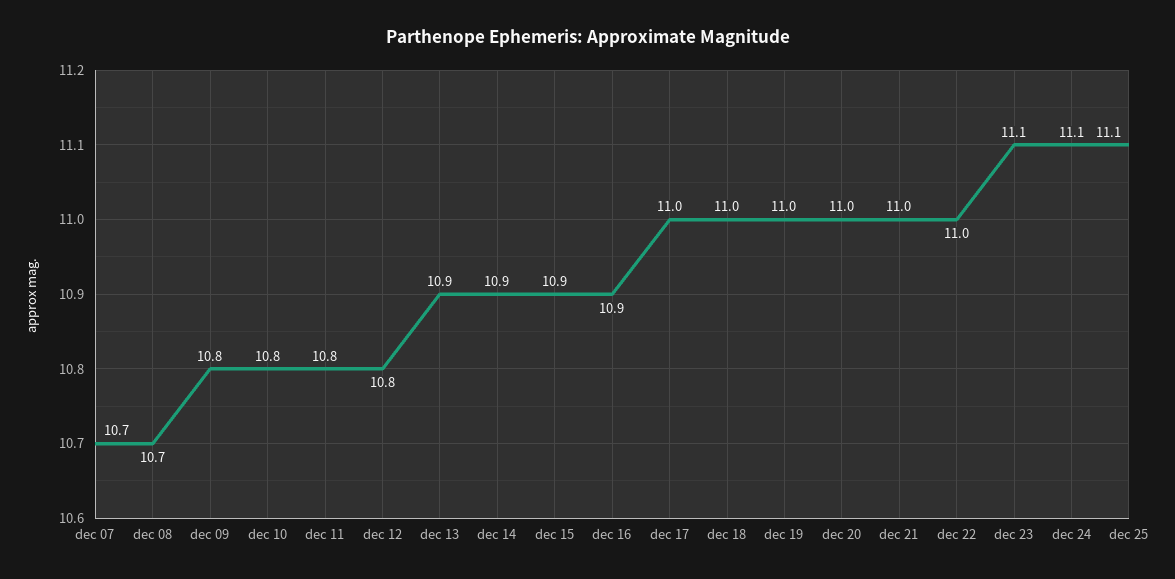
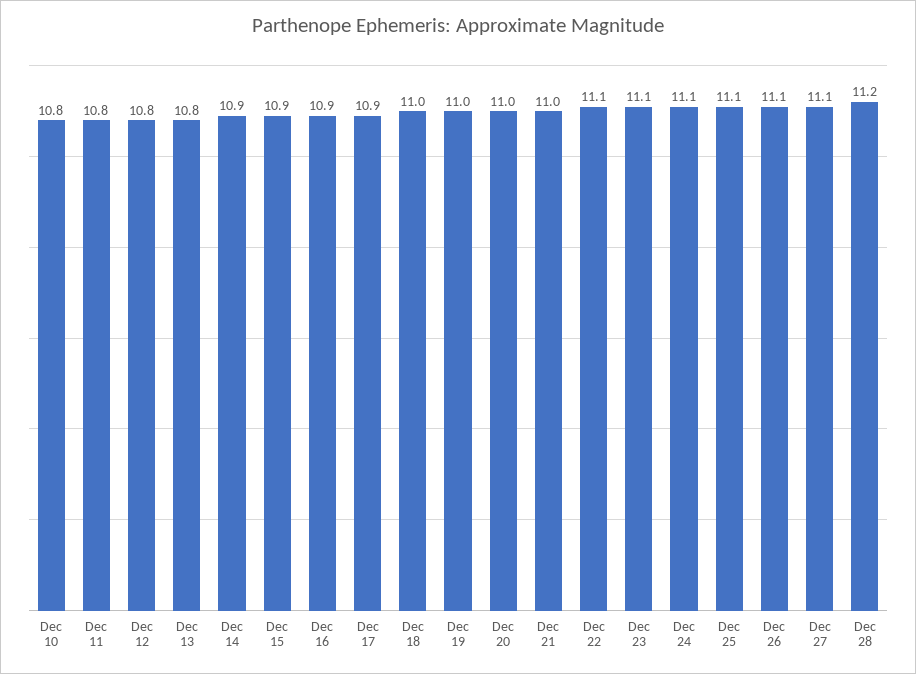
dec 07: 10.7 -> none
dec 08: 10.7 -> none
dec 09: 10.8 -> none
dec 13: 10.9 -> 10.8
dec 17: 11 -> 10.9
dec 22: 11 -> 11.1
Dec 26: none -> 11.1
Dec 27: none -> 11.1
Dec 28: none -> 11.2

